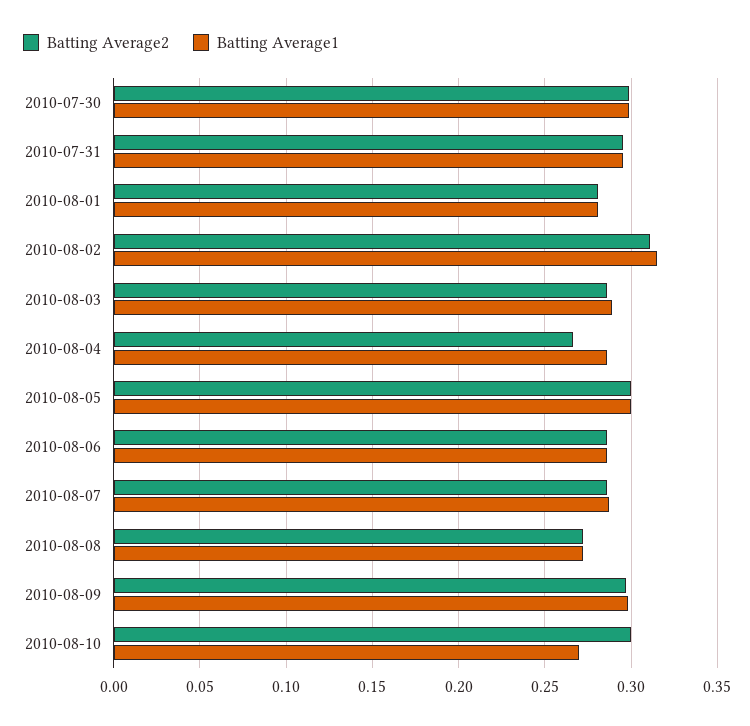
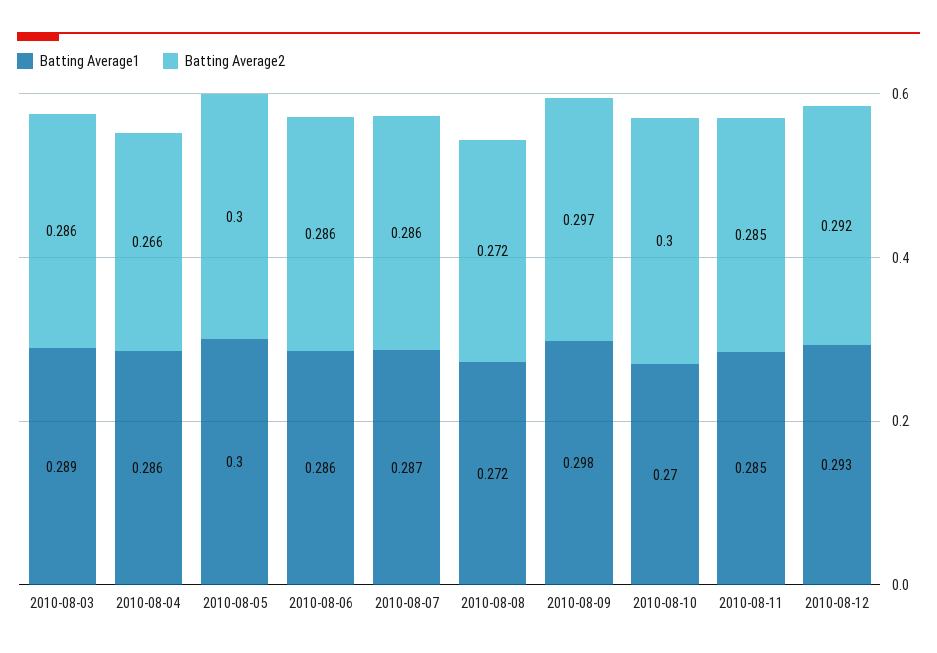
Batting Average2, 2010-07-30: 0.3 -> none
Batting Average1, 2010-07-30: 0.3 -> none
Batting Average2, 2010-07-31: 0.295 -> none
Batting Average1, 2010-07-31: 0.295 -> none
Batting Average2, 2010-08-01: 0.28 -> none
Batting Average1, 2010-08-01: 0.28 -> none
Batting Average2, 2010-08-02: 0.31 -> none
Batting Average1, 2010-08-02: 0.315 -> none
Batting Average1, 2010-08-11: none -> 0.285
Batting Average2, 2010-08-11: none -> 0.285
Batting Average1, 2010-08-12: none -> 0.293
Batting Average2, 2010-08-12: none -> 0.292

